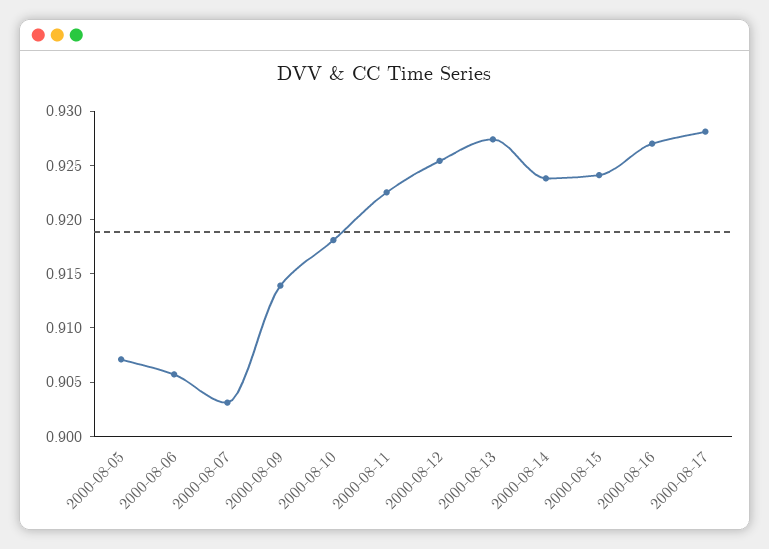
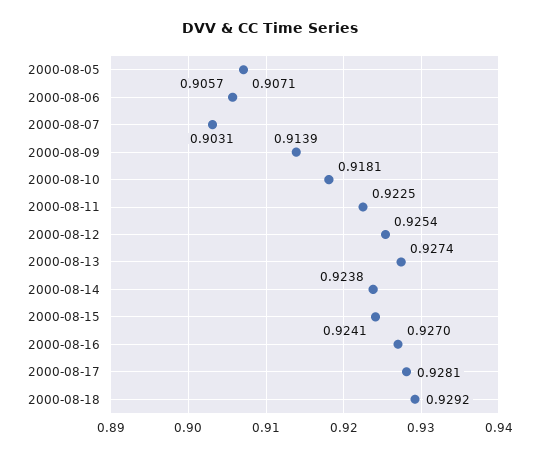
2000-08-18: none -> 0.9292

